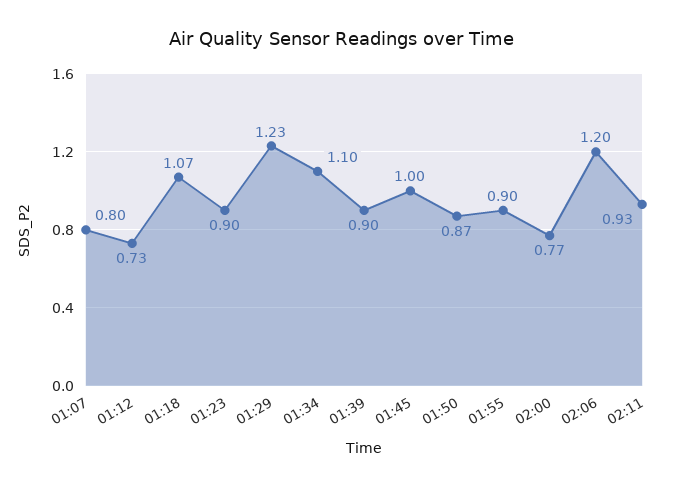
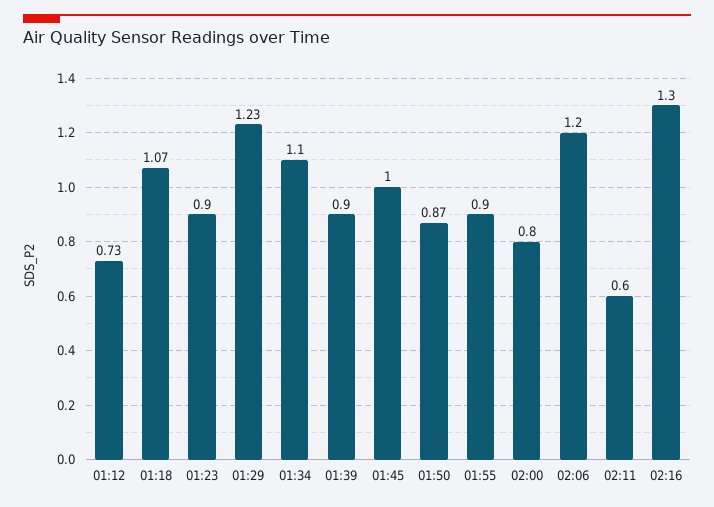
01:07: 0.8 -> none
02:00: 0.77 -> 0.8
02:11: 0.93 -> 0.6
02:16: none -> 1.3

